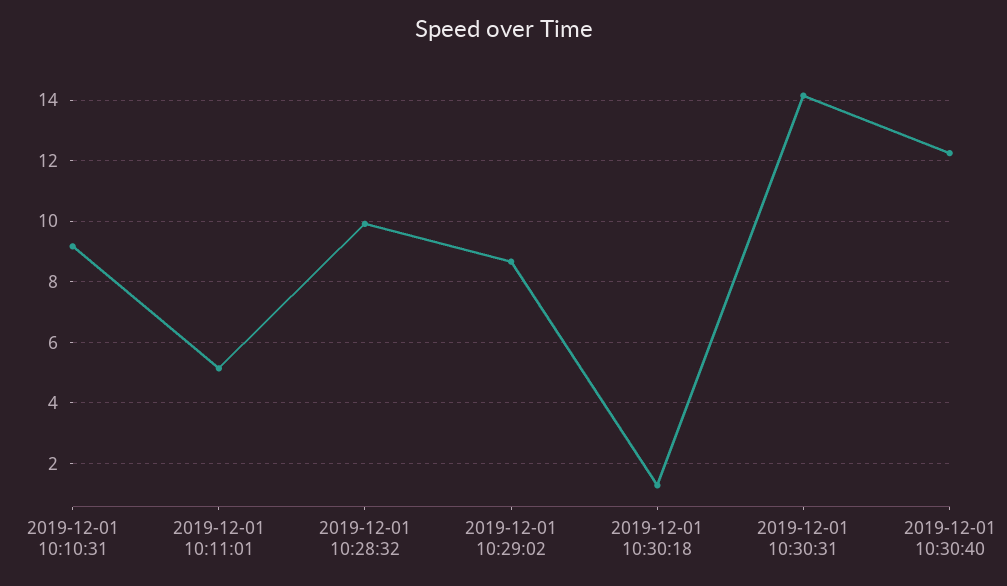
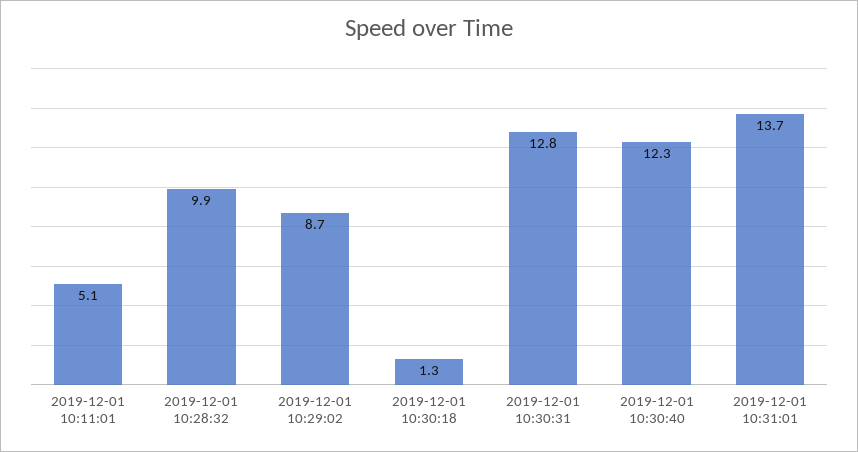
2019-12-01 10:10:31: 9.2 -> none
2019-12-01 10:30:31: 14.2 -> 12.8
2019-12-01 10:31:01: none -> 13.7

